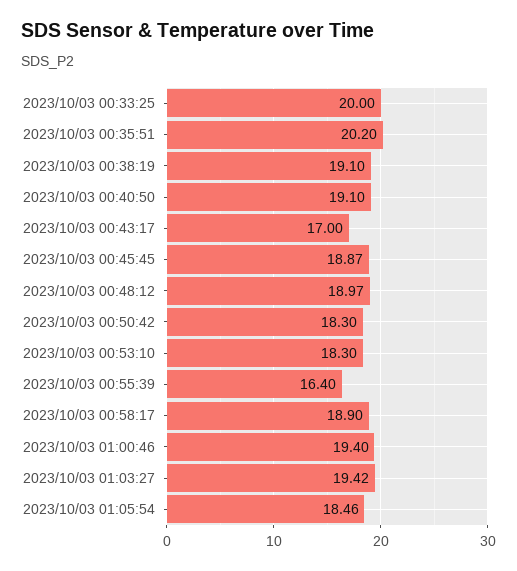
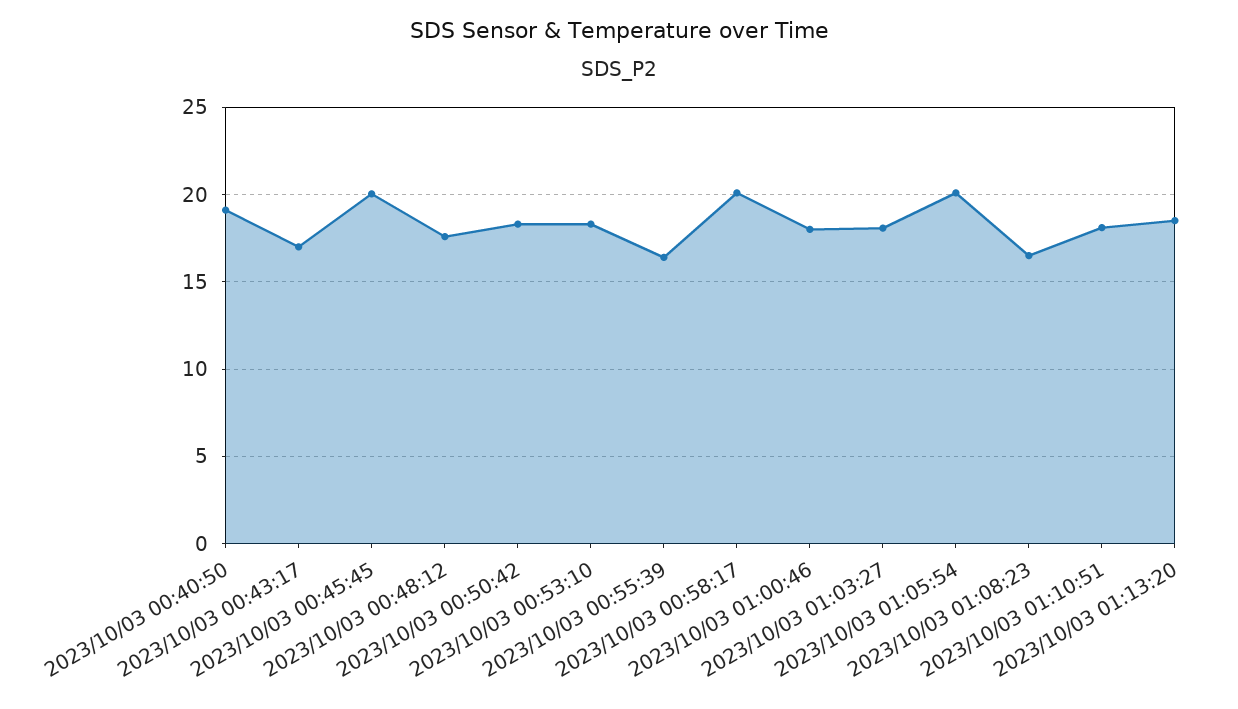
2023/10/03 00:33:25: 20 -> none
2023/10/03 00:35:51: 20.2 -> none
2023/10/03 00:38:19: 19.1 -> none
2023/10/03 00:45:45: 18.87 -> 20
2023/10/03 00:48:12: 18.97 -> 17.5
2023/10/03 00:58:17: 18.9 -> 20
2023/10/03 01:00:46: 19.4 -> 18
2023/10/03 01:03:27: 19.42 -> 18
2023/10/03 01:05:54: 18.46 -> 20
2023/10/03 01:08:23: none -> 16.5
2023/10/03 01:10:51: none -> 18
2023/10/03 01:13:20: none -> 18.5

